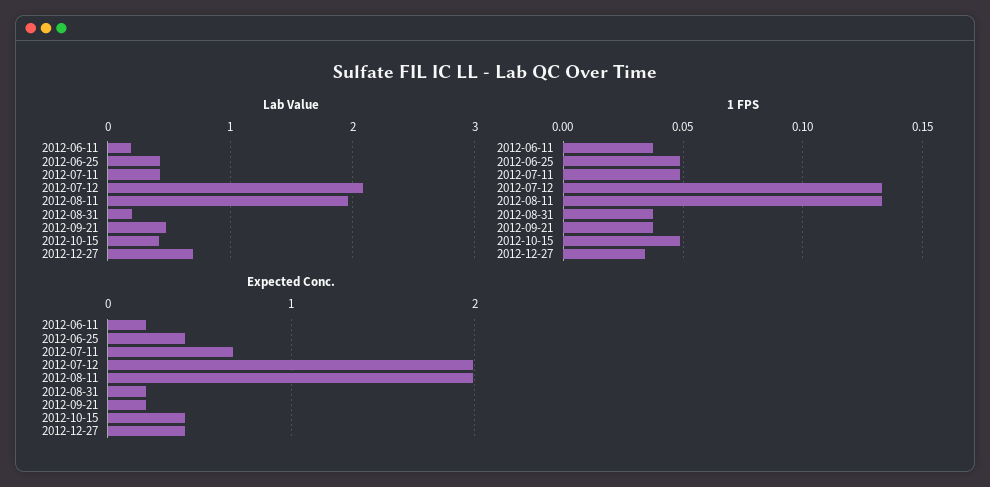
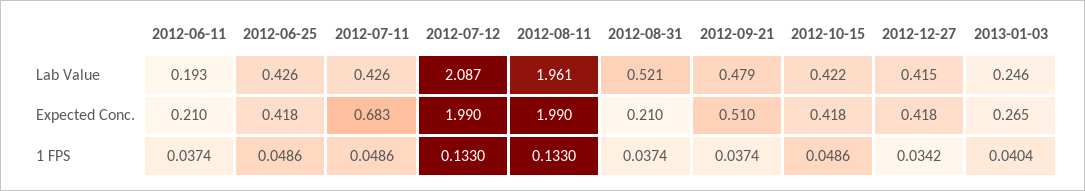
Lab Value, 2012-08-31: 0.2 -> 0.521
Lab Value, 2012-12-27: 0.7 -> 0.415
Expected Conc., 2012-09-21: 0.2 -> 0.51
Lab Value, 2013-01-03: none -> 0.246
Expected Conc., 2013-01-03: none -> 0.265
1 FPS, 2013-01-03: none -> 0.0404

